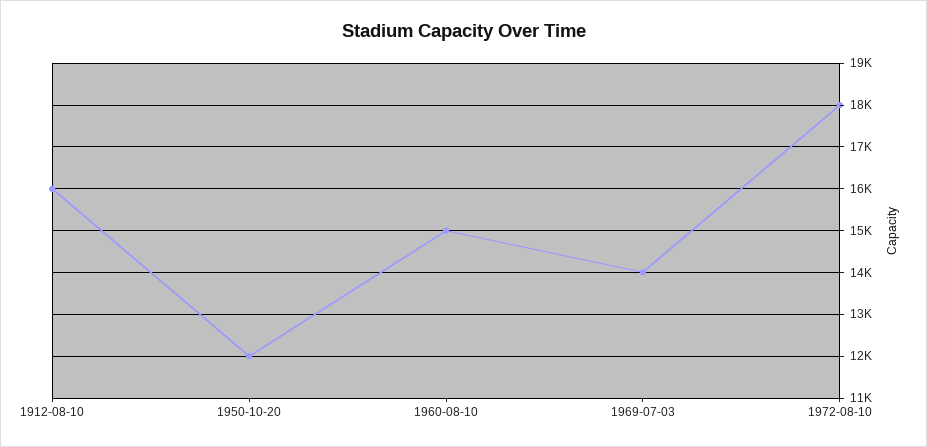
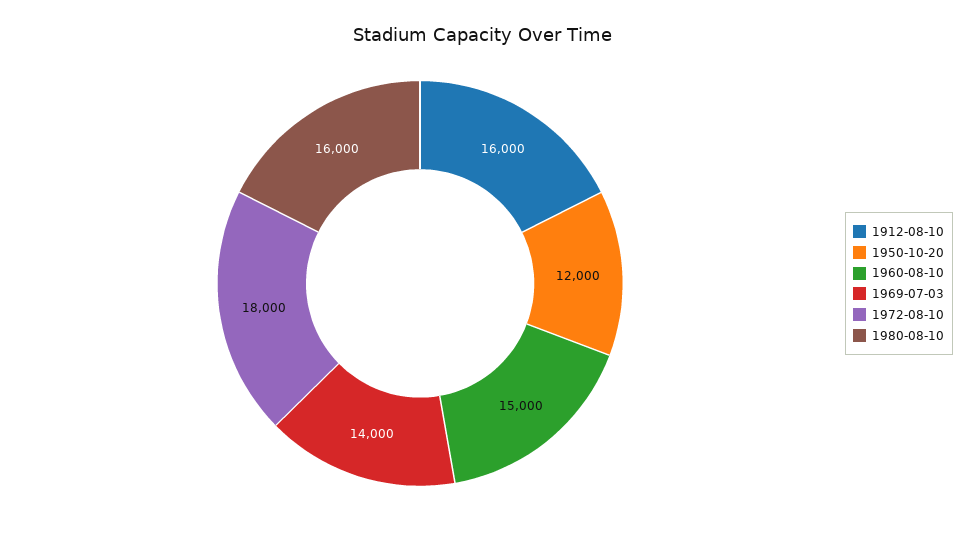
1980-08-10: none -> 16000

